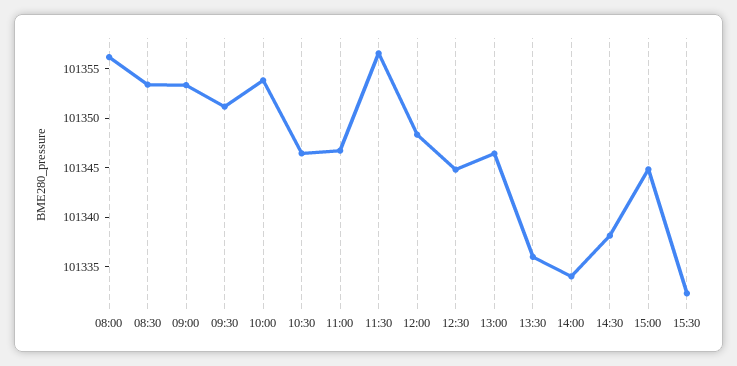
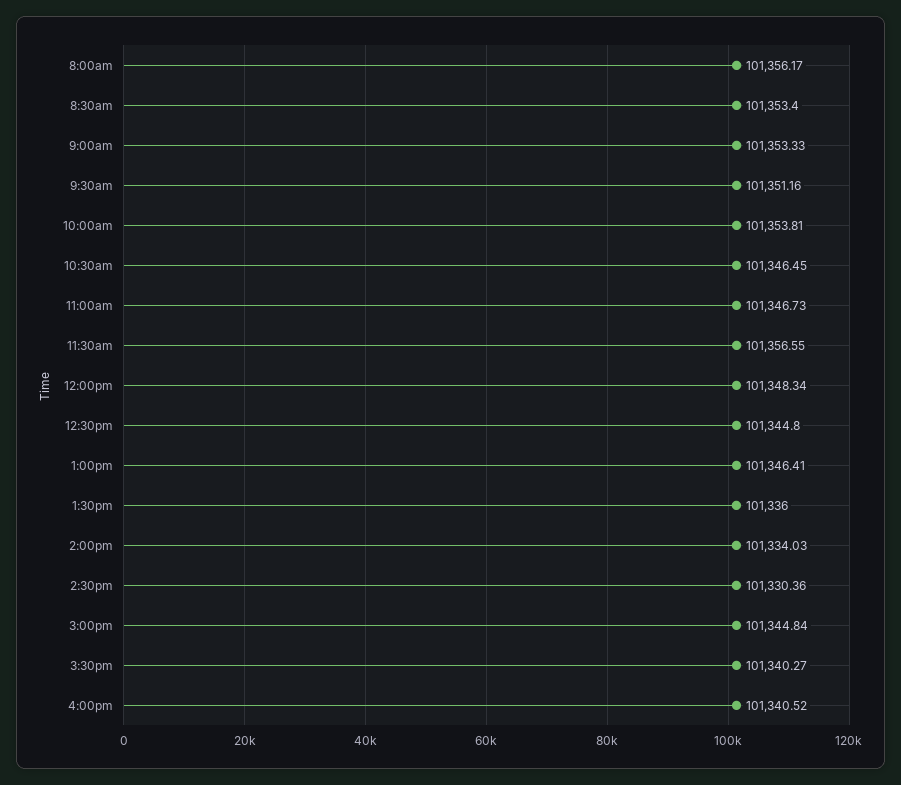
14:30: 101338 -> 101330.36
15:30: 101332 -> 101340.27
4:00pm: none -> 101340.52

